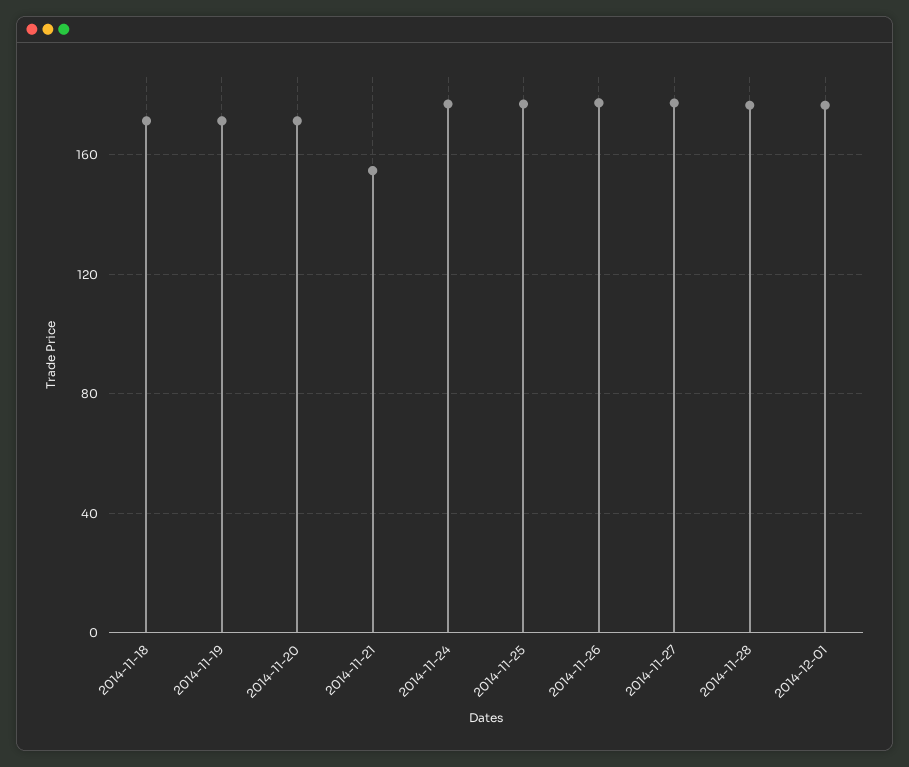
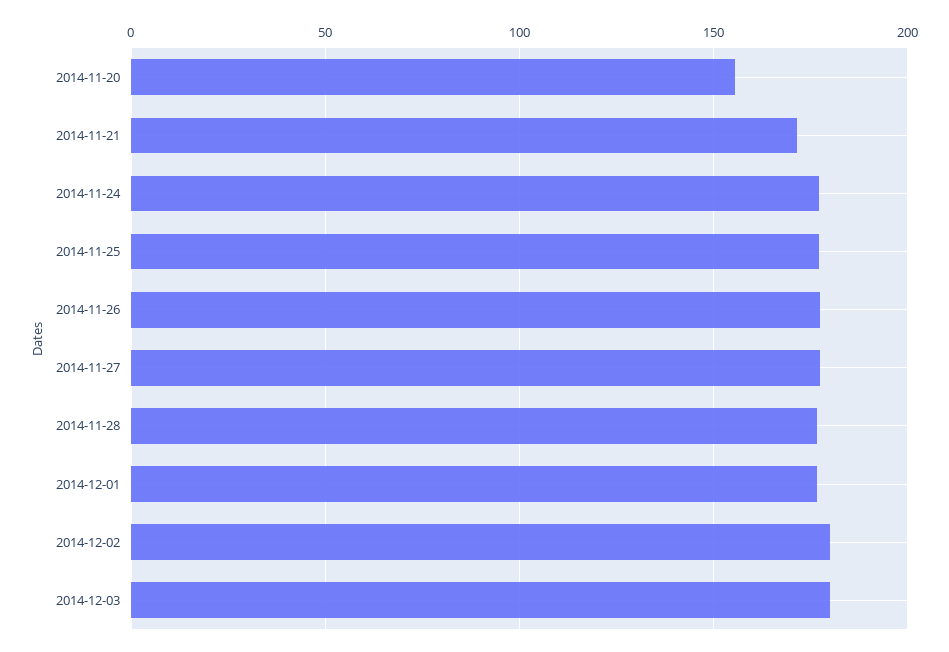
2014-11-18: 170 -> none
2014-11-19: 170 -> none
2014-11-20: 170 -> 155
2014-11-21: 155 -> 170
2014-12-02: none -> 180
2014-12-03: none -> 180

